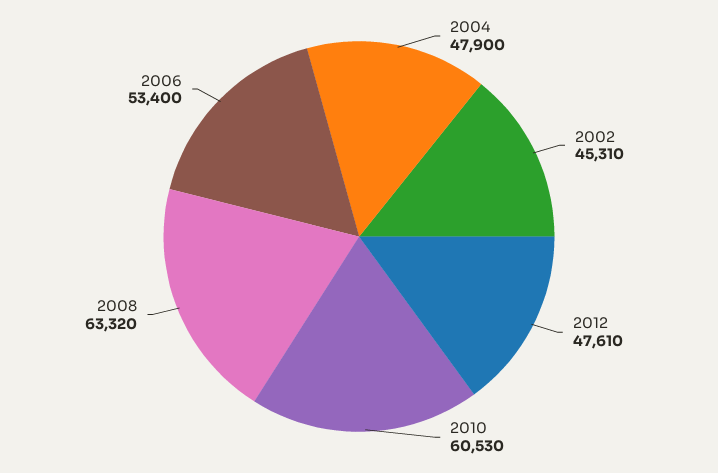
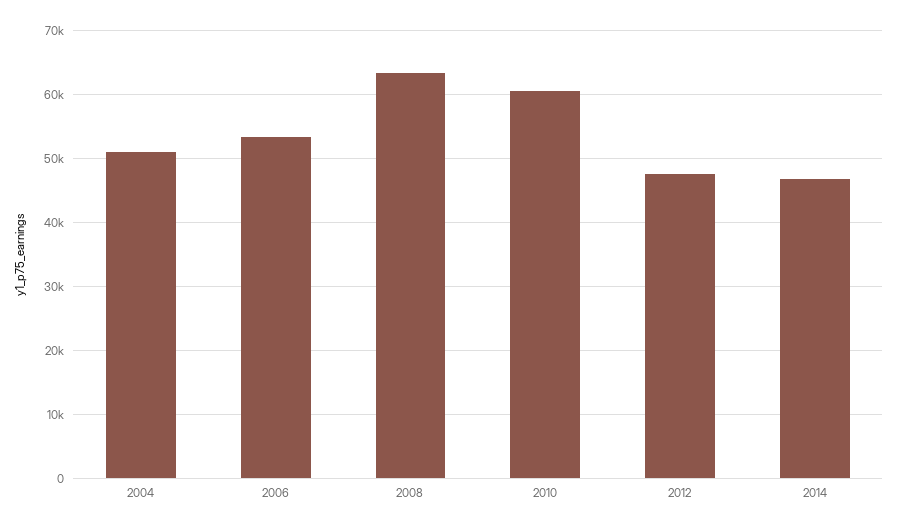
2004: 47900 -> 51000
2002: 45310 -> none
2014: none -> 47000

